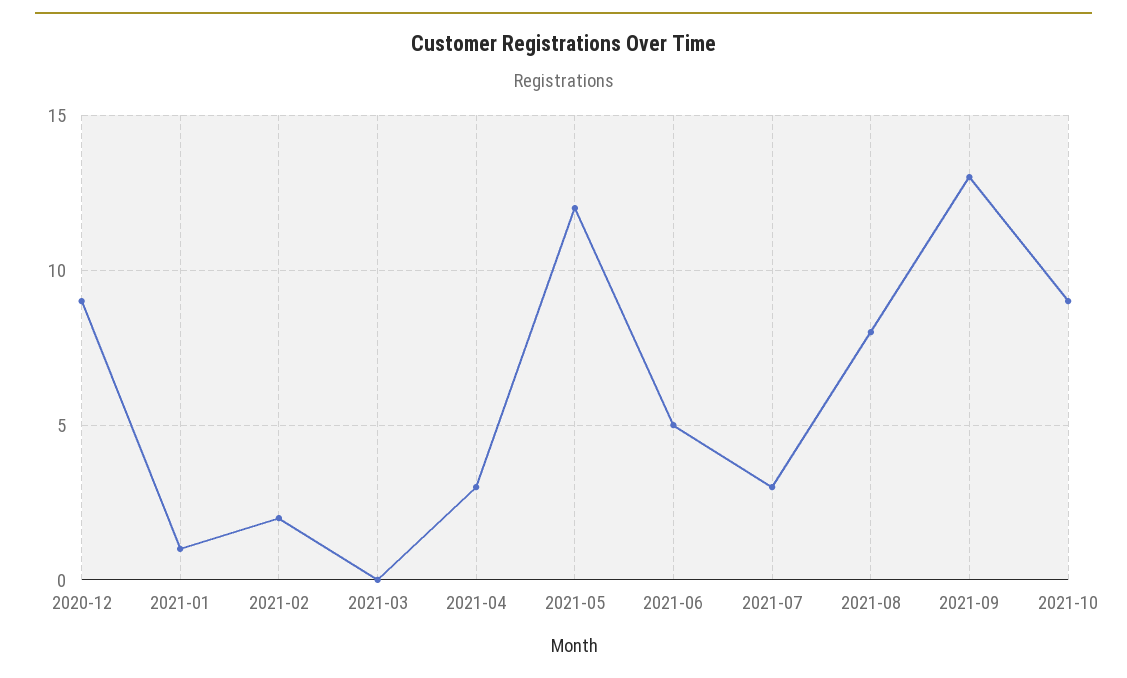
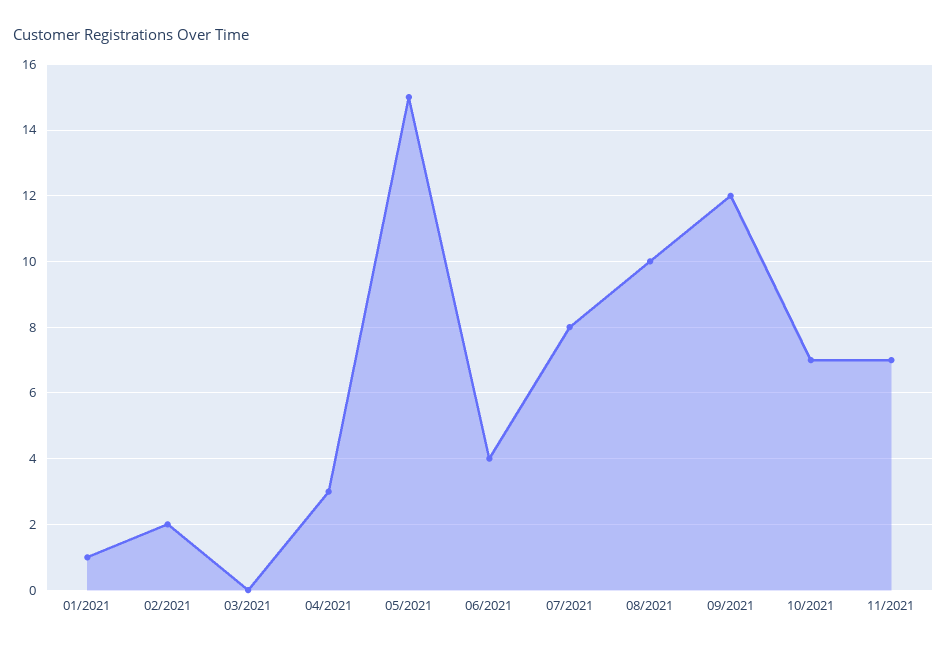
2020-12: 9 -> none
2021-05: 12 -> 15
2021-06: 5 -> 4
2021-07: 3 -> 8
2021-08: 8 -> 10
2021-09: 13 -> 12
2021-10: 9 -> 7
11/2021: none -> 7

